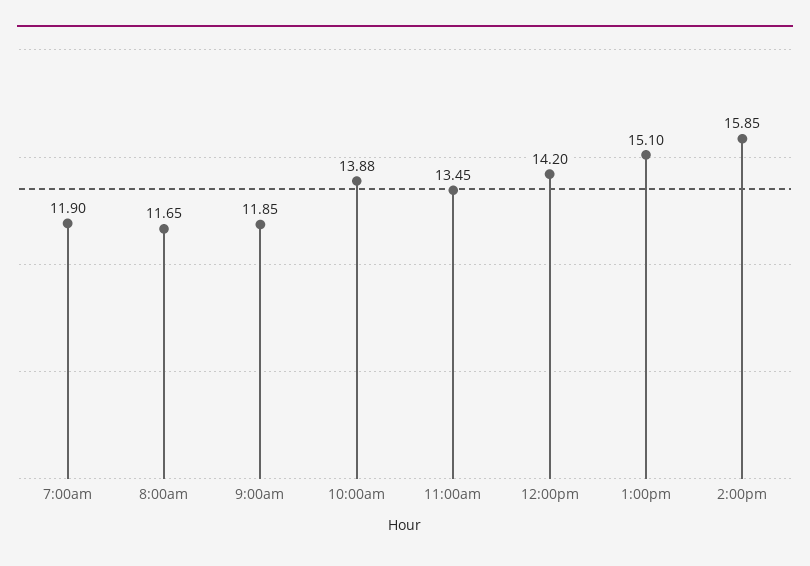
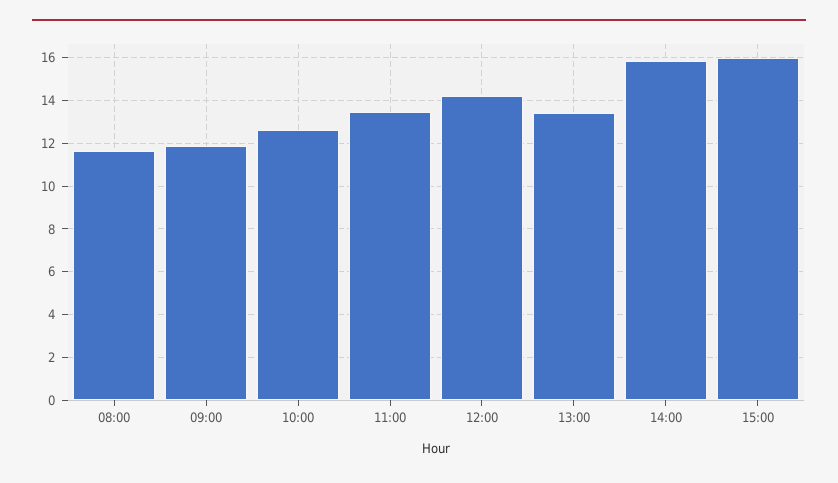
7:00am: 11.9 -> none
10:00am: 13.88 -> 12.5
1:00pm: 15.1 -> 13.5
15:00: none -> 16

